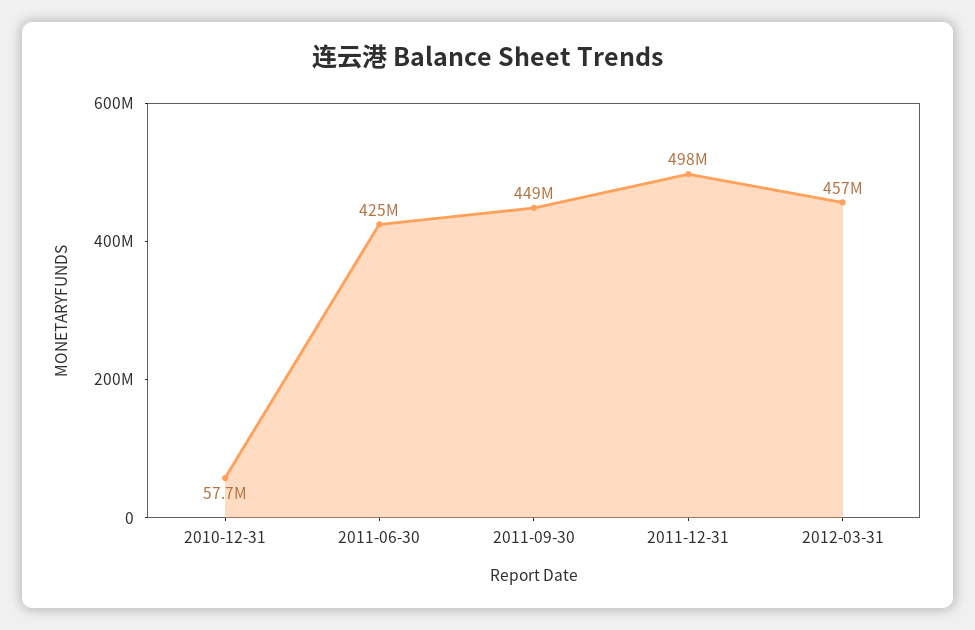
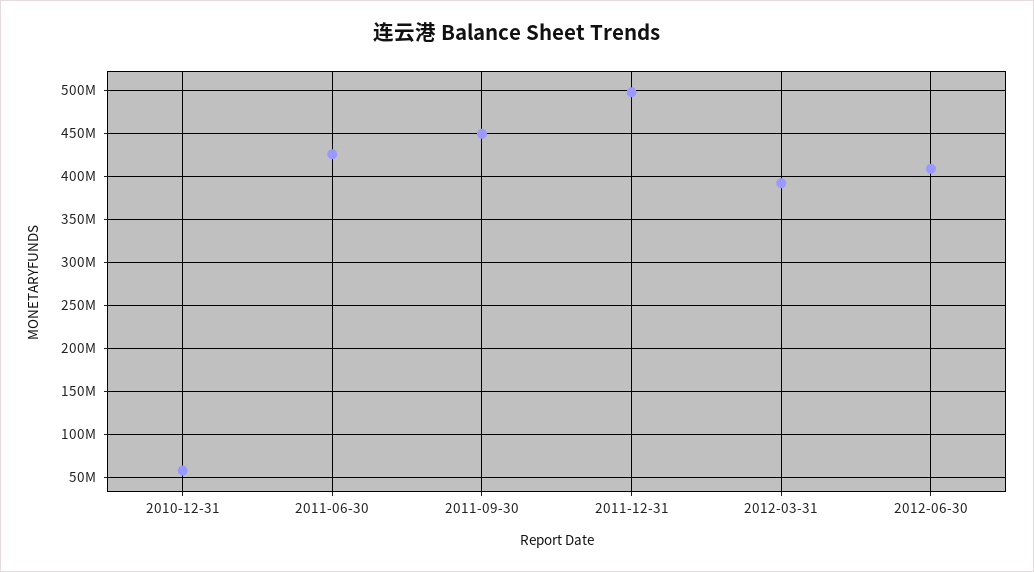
2012-03-31: 457000000 -> 390000000
2012-06-30: none -> 410000000

